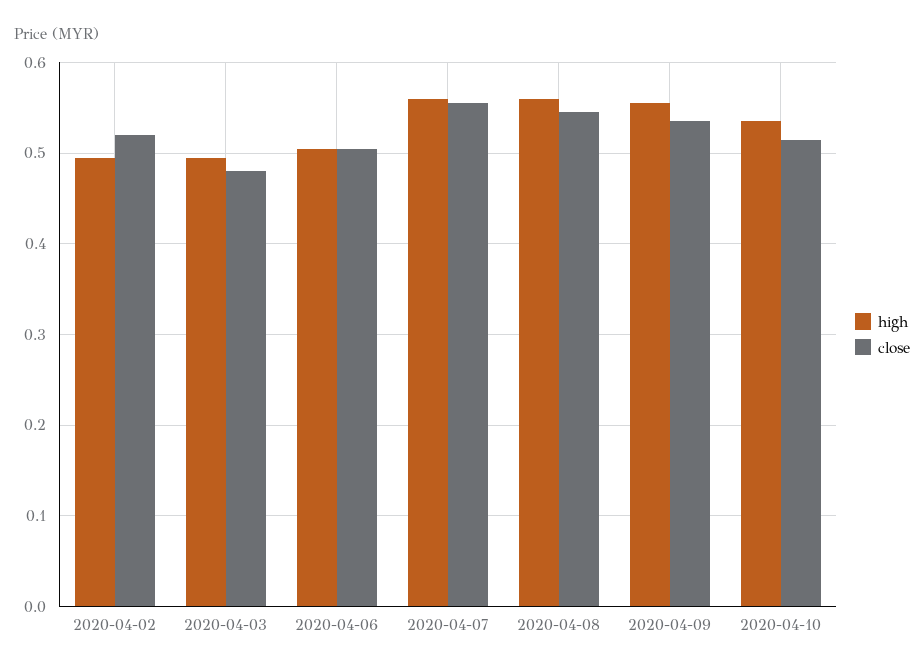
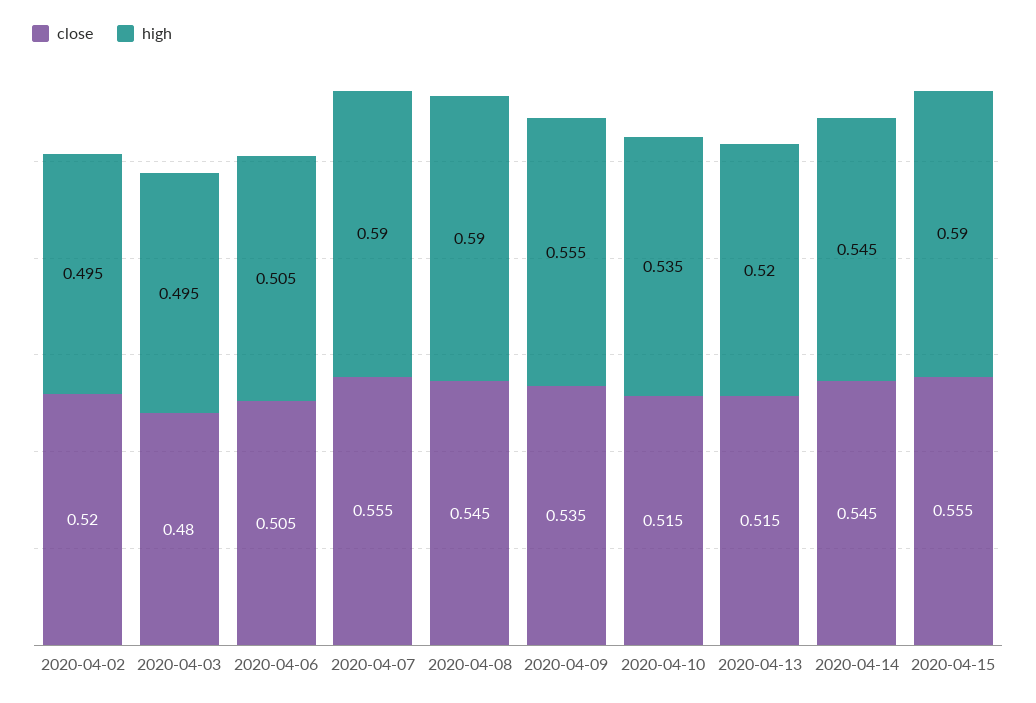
high, 2020-04-07: 0.56 -> 0.59
high, 2020-04-08: 0.56 -> 0.59
close, 2020-04-13: none -> 0.515
high, 2020-04-13: none -> 0.52
close, 2020-04-14: none -> 0.545
high, 2020-04-14: none -> 0.545
close, 2020-04-15: none -> 0.555
high, 2020-04-15: none -> 0.59

